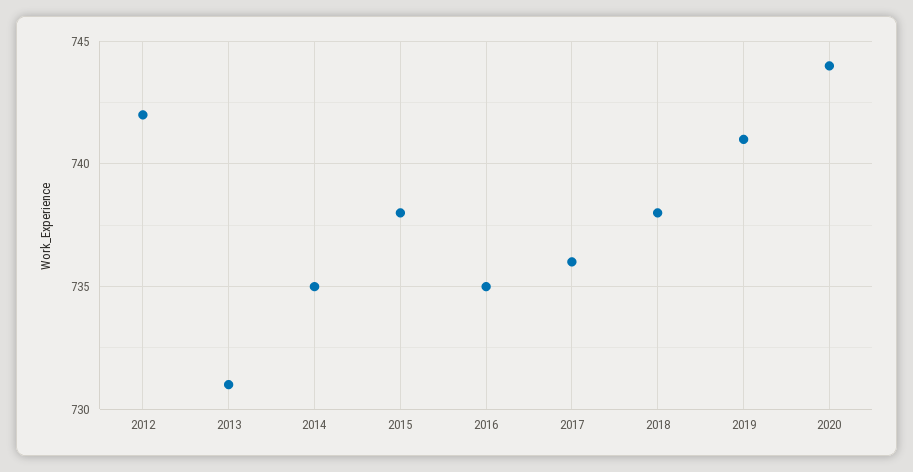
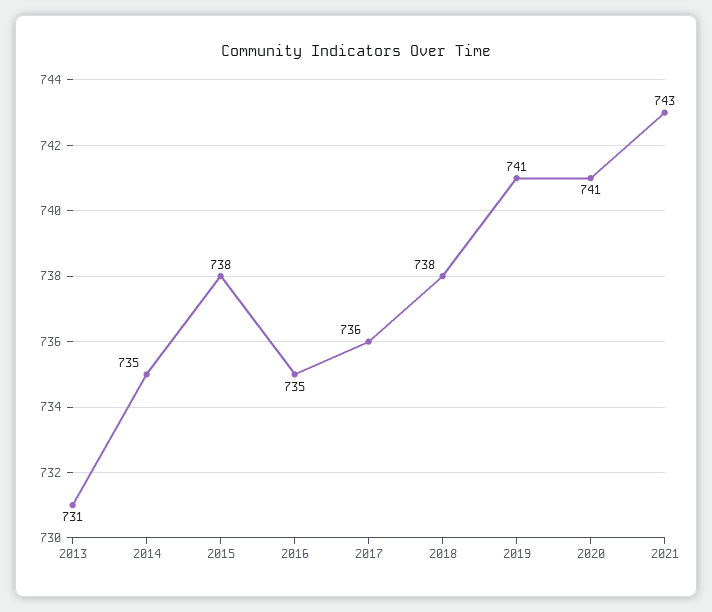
2012: 742 -> none
2020: 744 -> 741
2021: none -> 743

